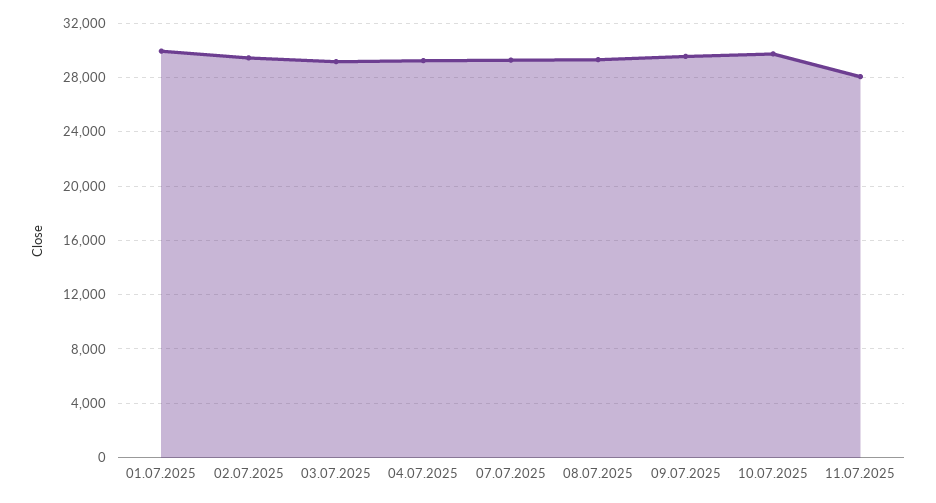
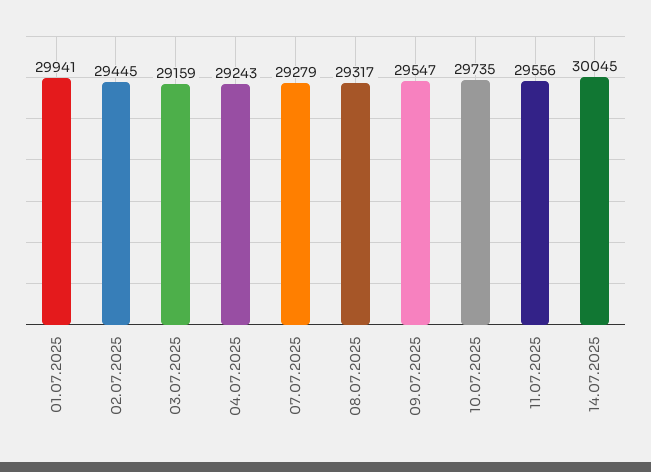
11.07.2025: 28000 -> 29556
14.07.2025: none -> 30045

